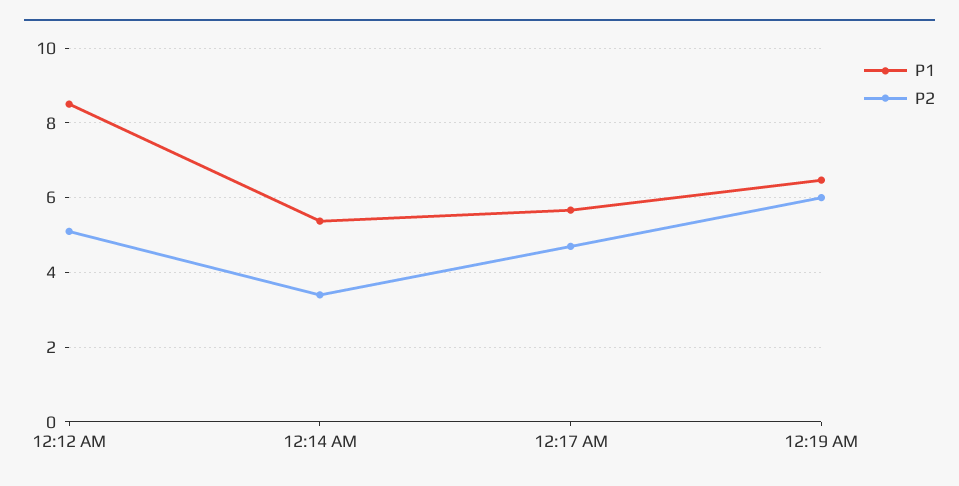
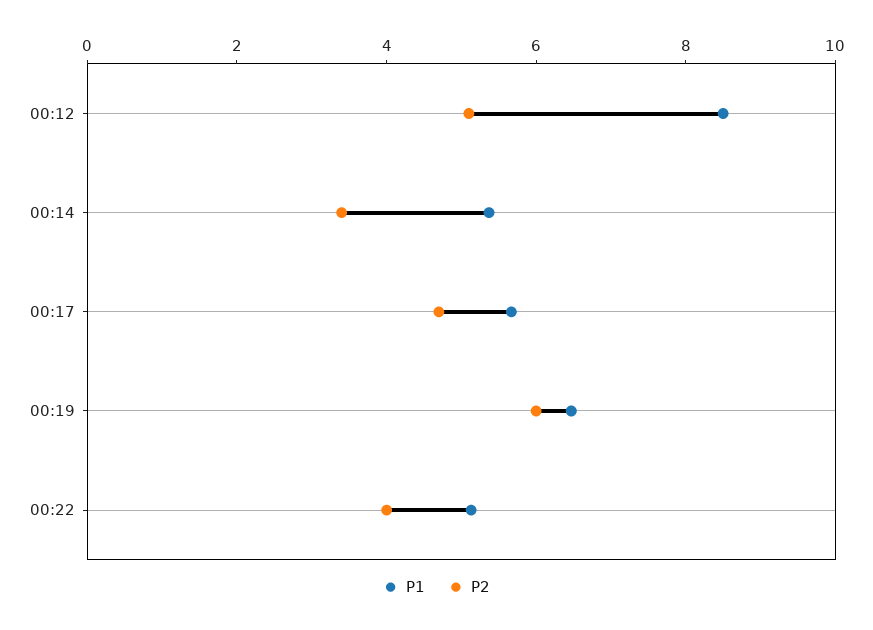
P1, 00:22: none -> 5
P2, 00:22: none -> 4

